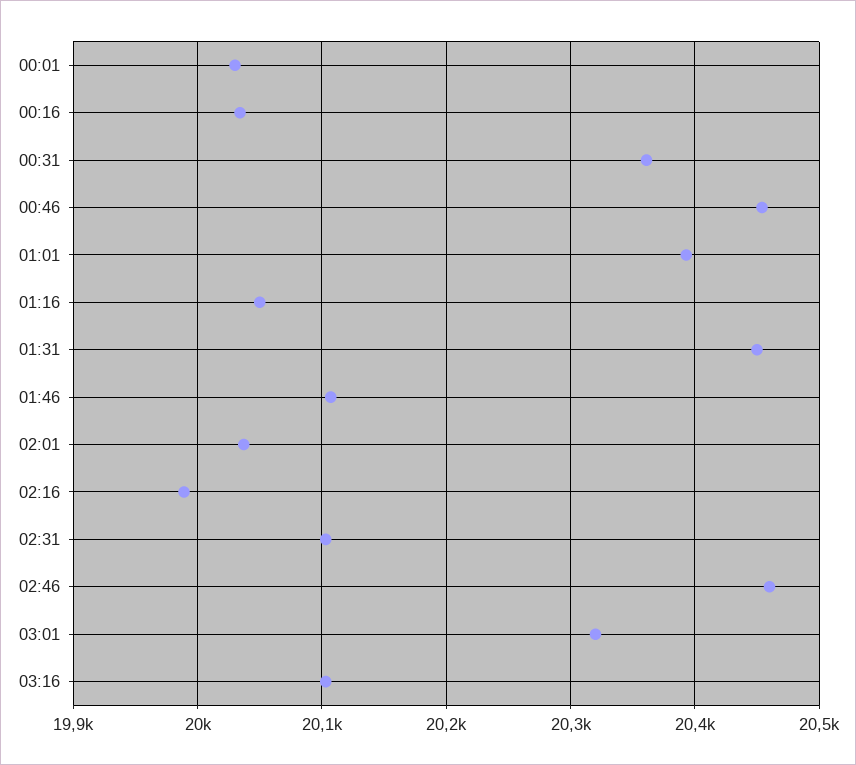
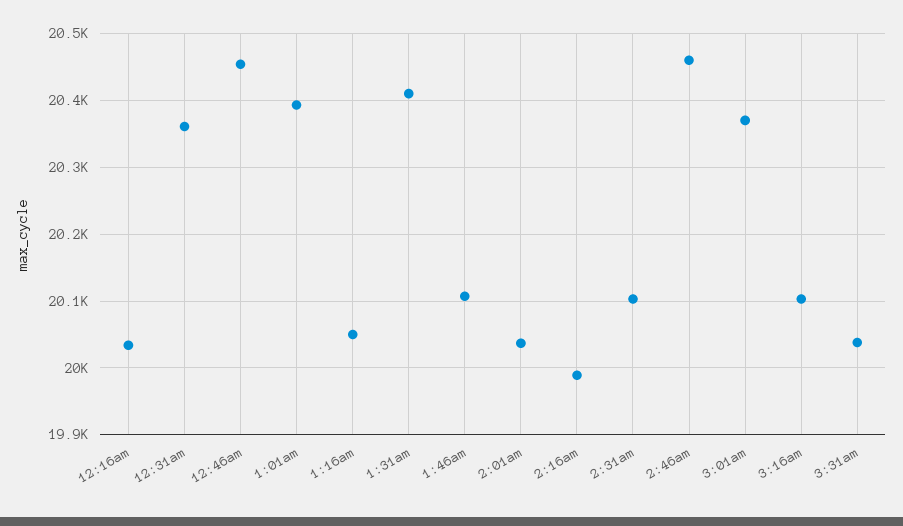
00:01: 20030 -> none
01:31: 20450 -> 20410
03:01: 20320 -> 20370
3:31am: none -> 20040

